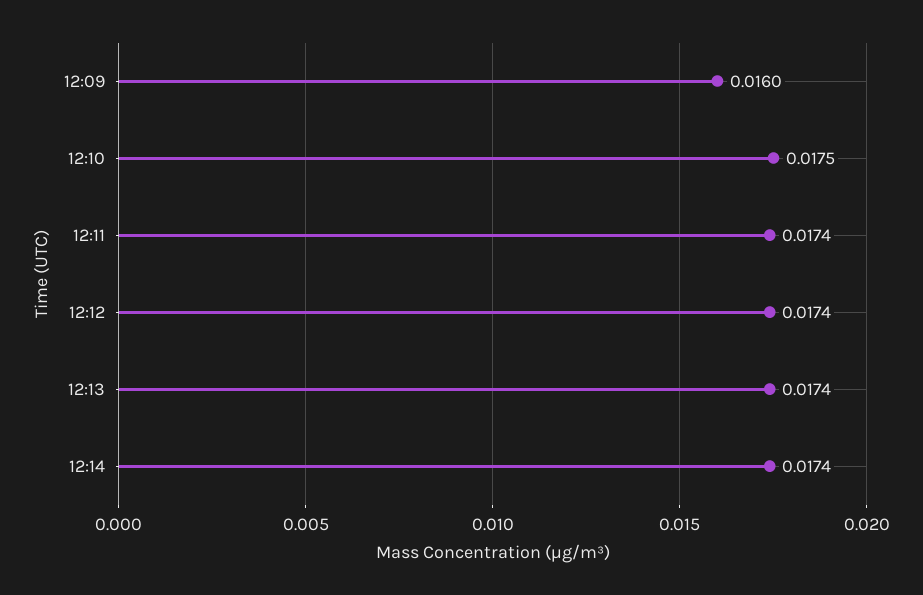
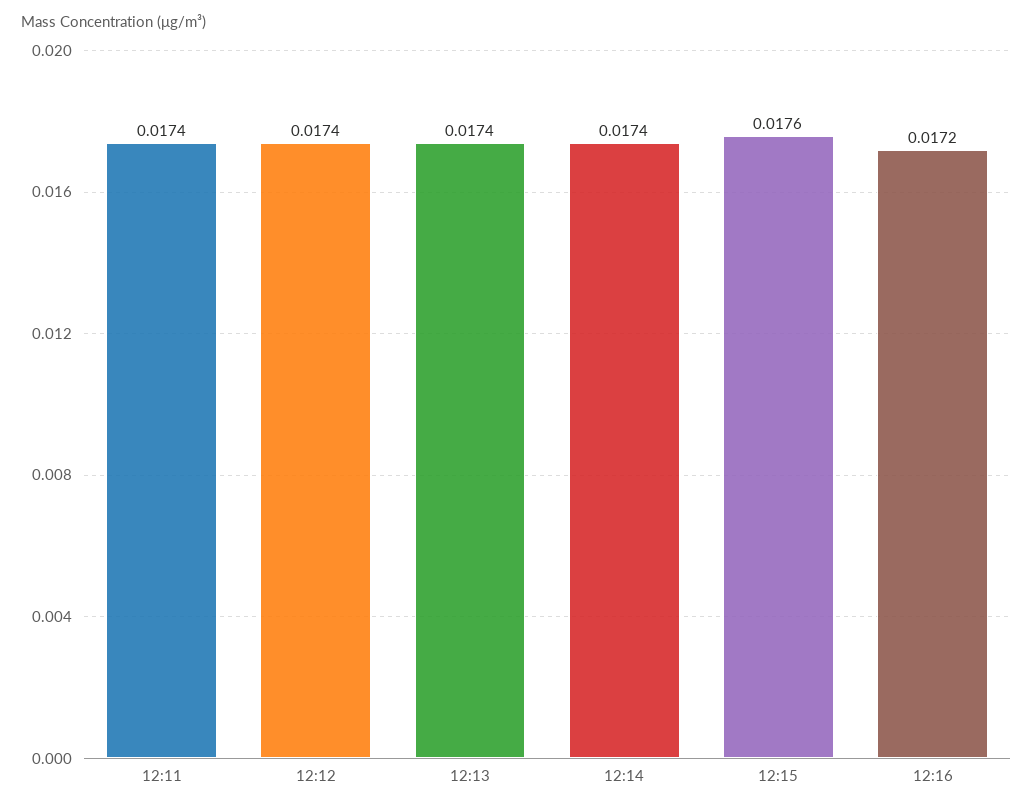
12:09: 0.016 -> none
12:10: 0.0175 -> none
12:15: none -> 0.0176
12:16: none -> 0.0172

